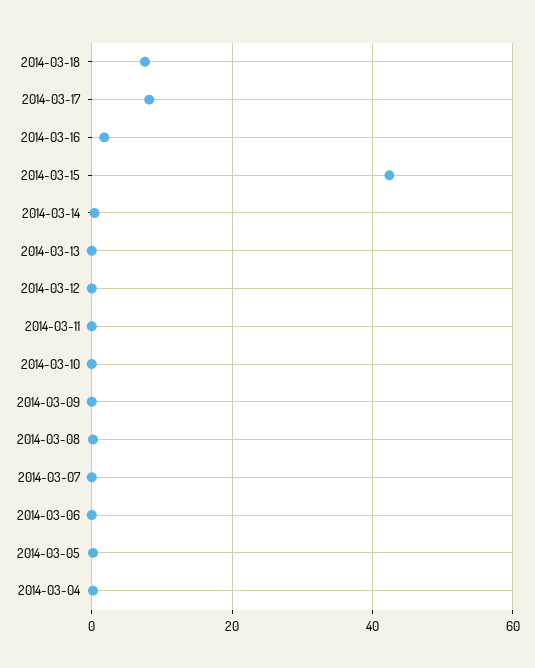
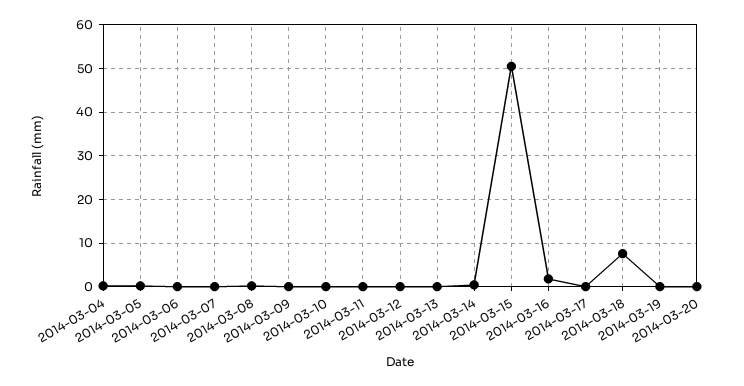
2014-03-17: 8 -> 0
2014-03-15: 42 -> 50
2014-03-19: none -> 0
2014-03-20: none -> 0

